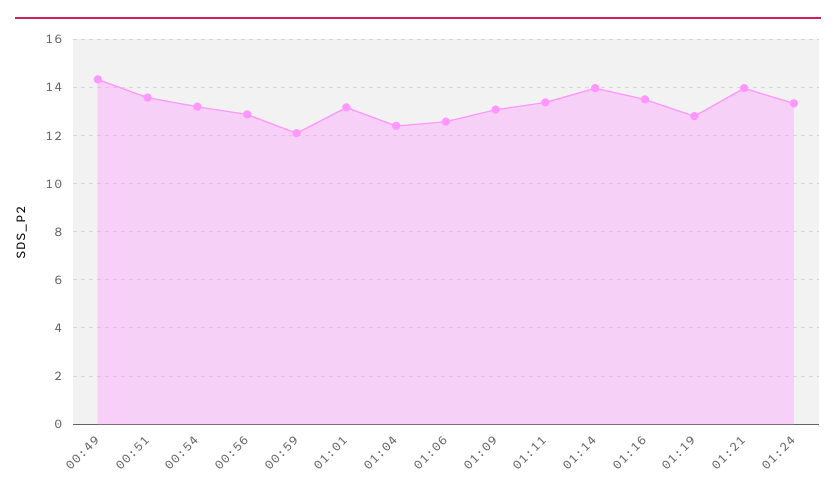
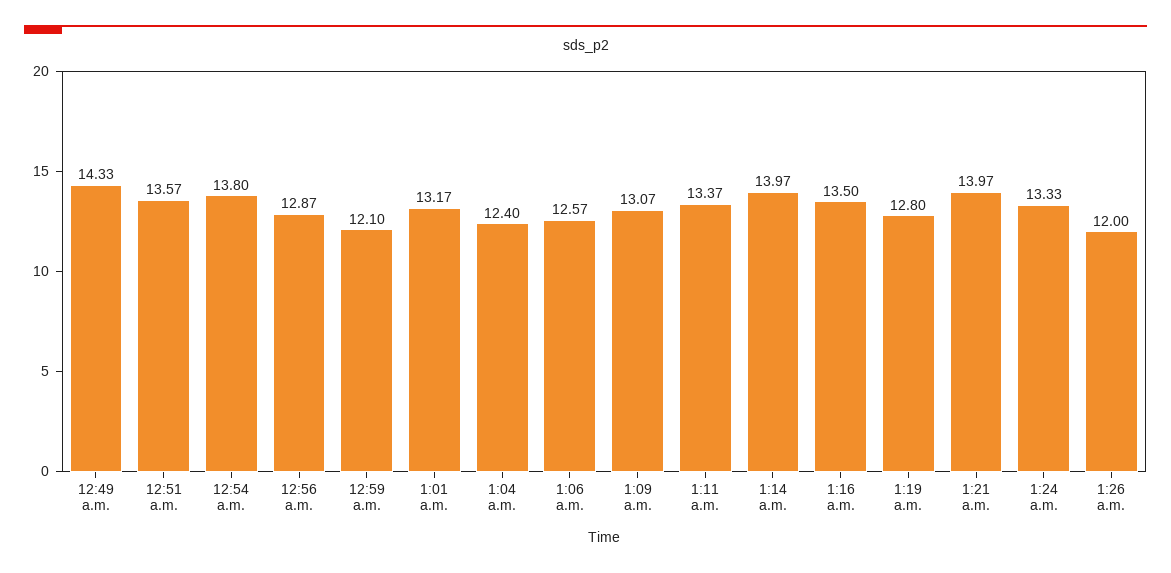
00:54: 13.25 -> 13.8
1:26 a.m.: none -> 12

